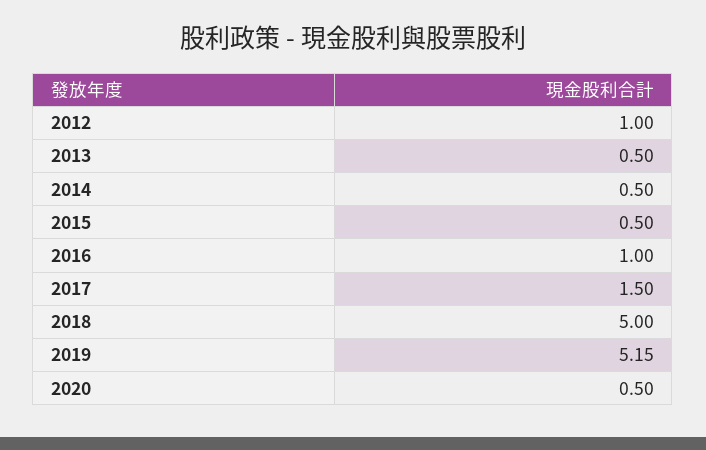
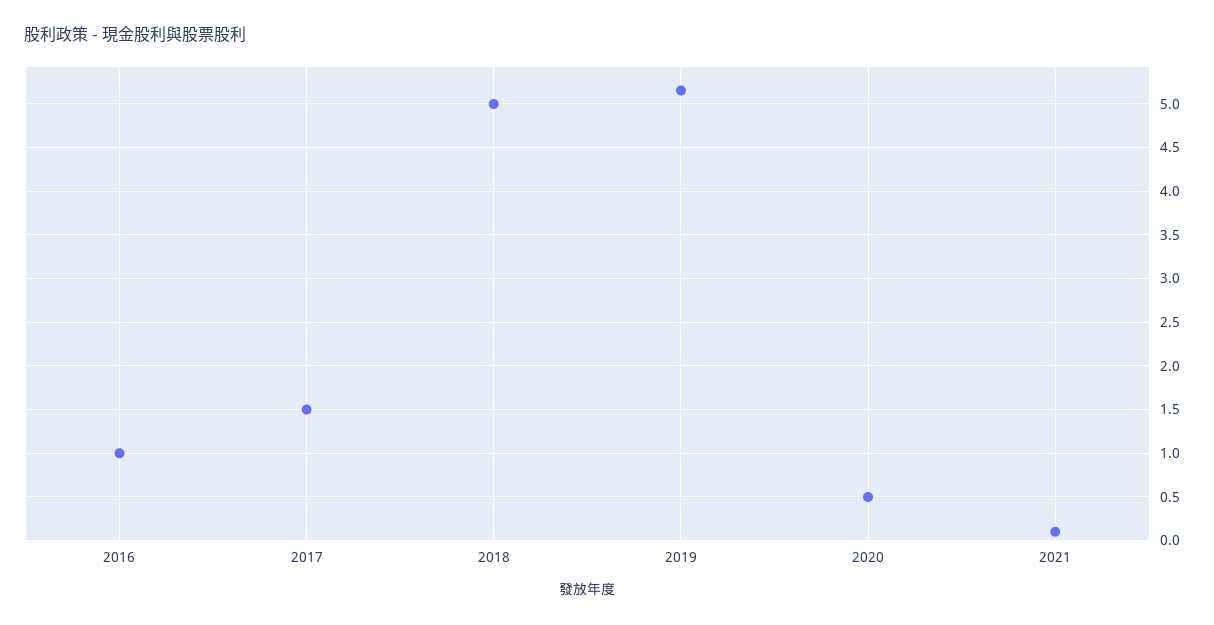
2012: 1 -> none
2013: 0.5 -> none
2014: 0.5 -> none
2015: 0.5 -> none
2021: none -> 0.1

